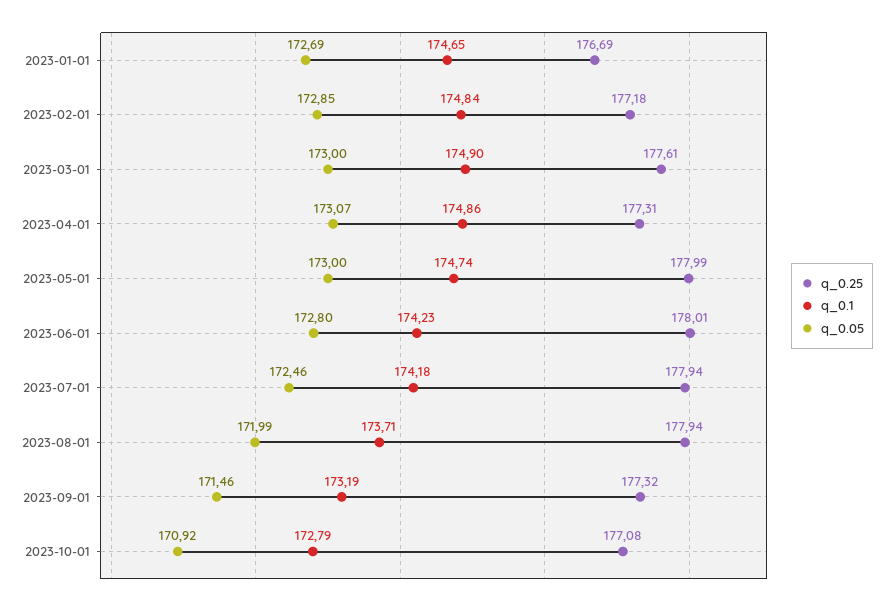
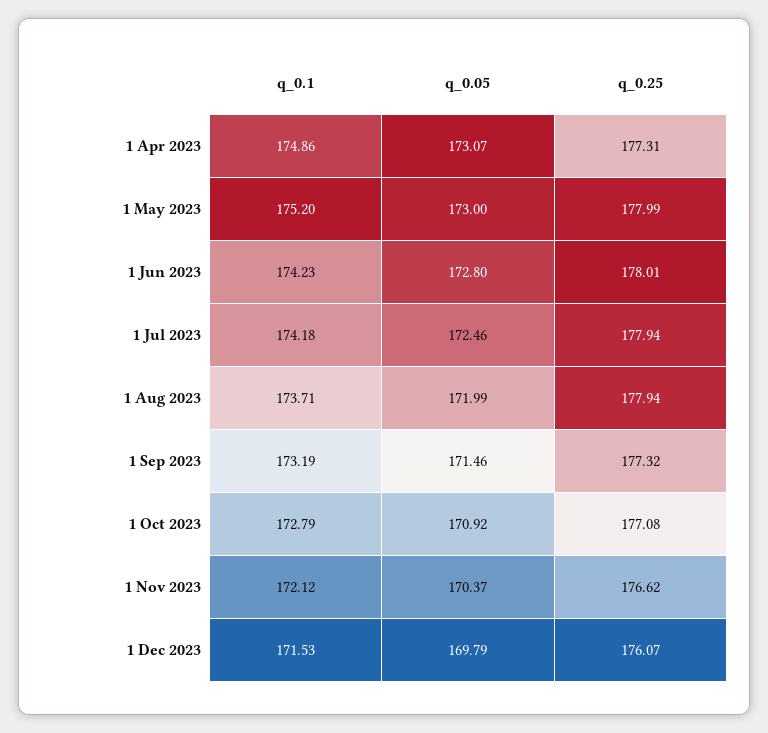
q_0.25, 2023-01-01: 176.69 -> none
q_0.1, 2023-01-01: 174.65 -> none
q_0.05, 2023-01-01: 172.69 -> none
q_0.25, 2023-02-01: 177.18 -> none
q_0.1, 2023-02-01: 174.84 -> none
q_0.05, 2023-02-01: 172.85 -> none
q_0.25, 2023-03-01: 177.61 -> none
q_0.1, 2023-03-01: 174.9 -> none
q_0.05, 2023-03-01: 173 -> none
q_0.1, 2023-05-01: 174.74 -> 175.2
q_0.1, 1 Nov 2023: none -> 172.12
q_0.05, 1 Nov 2023: none -> 170.37
q_0.25, 1 Nov 2023: none -> 176.62
q_0.1, 1 Dec 2023: none -> 171.53
q_0.05, 1 Dec 2023: none -> 169.79
q_0.25, 1 Dec 2023: none -> 176.07

